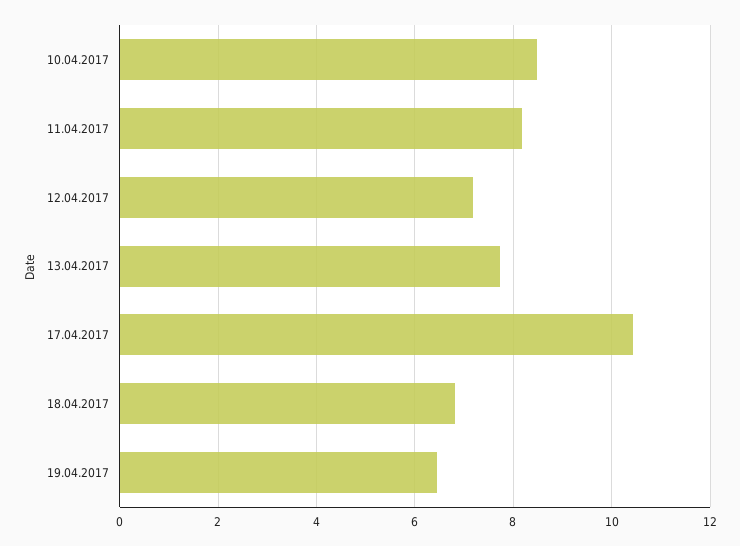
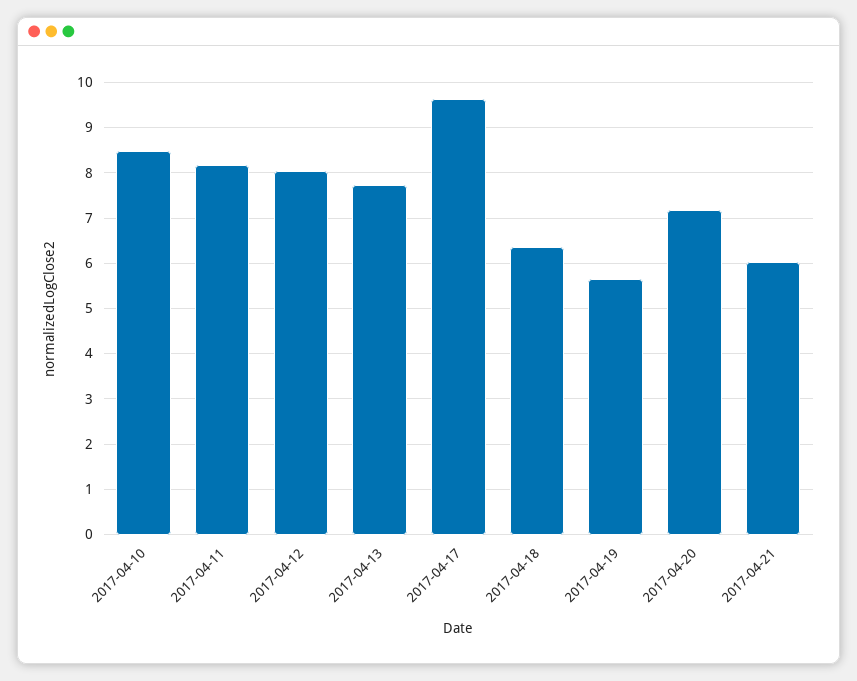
12.04.2017: 7.2 -> 8
17.04.2017: 10.4 -> 9.6
18.04.2017: 6.8 -> 6.4
19.04.2017: 6.4 -> 5.6
2017-04-20: none -> 7.2
2017-04-21: none -> 6

